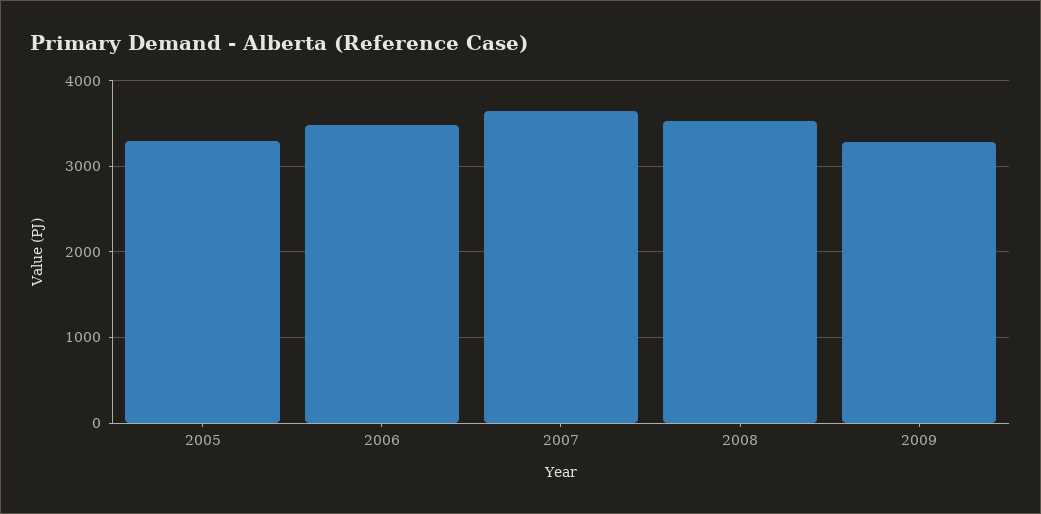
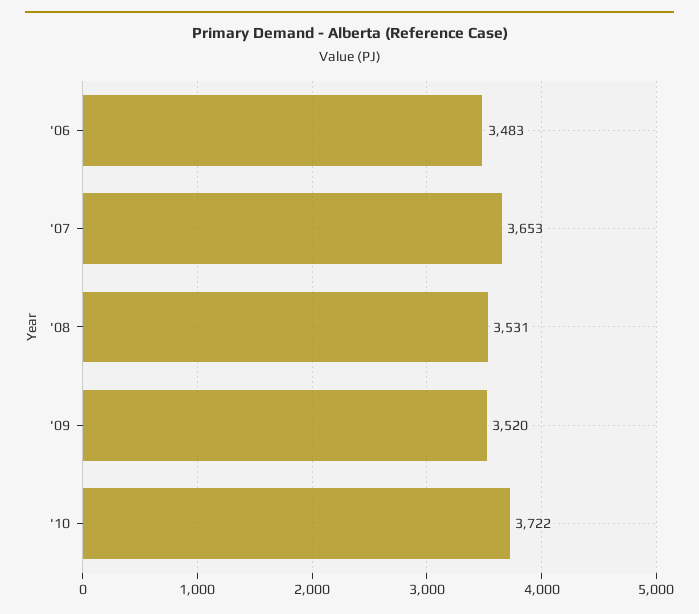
2005: 3300 -> none
2009: 3300 -> 3520
'10: none -> 3722

